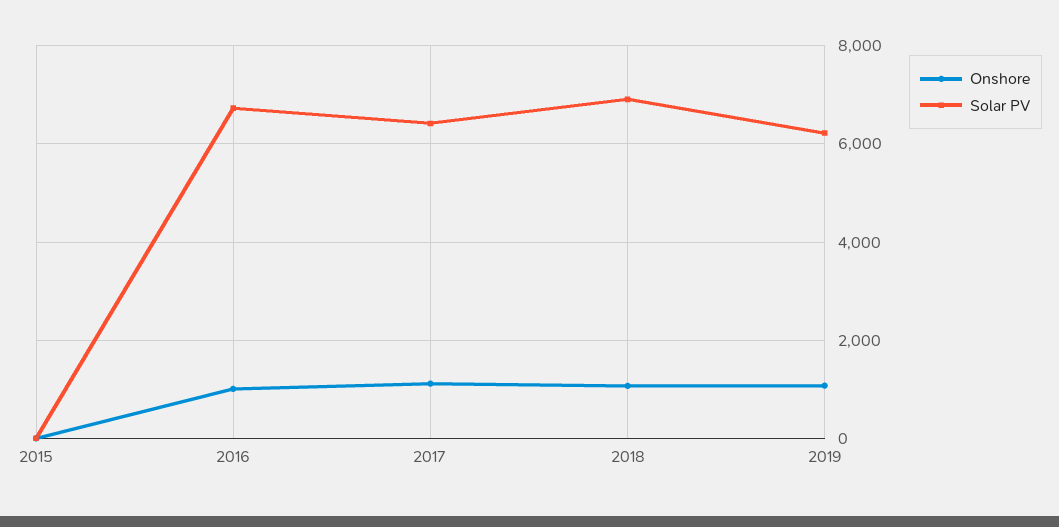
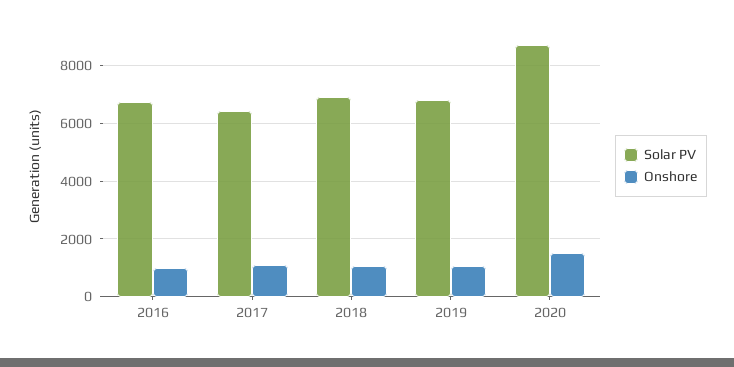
Onshore, 2015: 0 -> none
Solar PV, 2015: 0 -> none
Solar PV, 2019: 6200 -> 6750
Solar PV, 2020: none -> 8750
Onshore, 2020: none -> 1500

